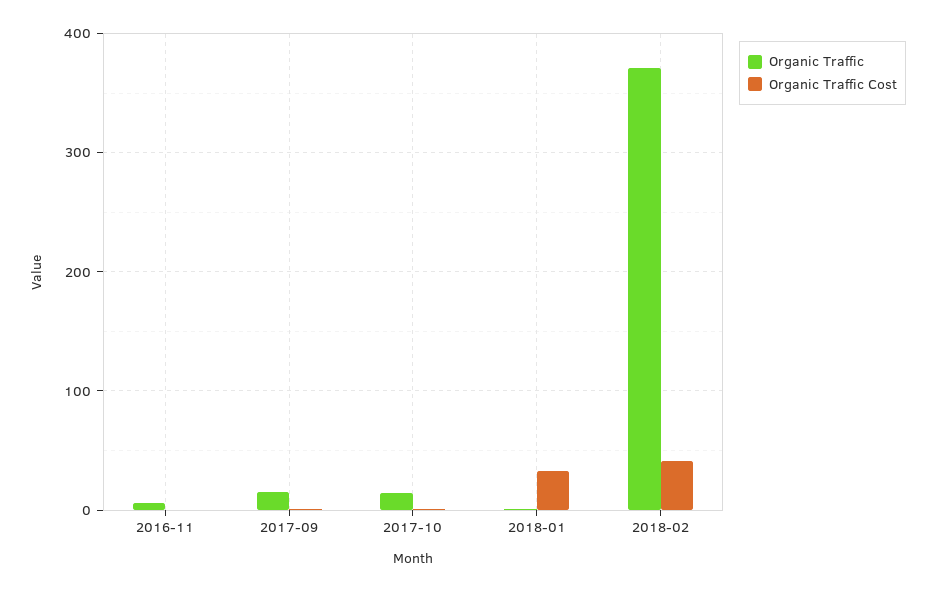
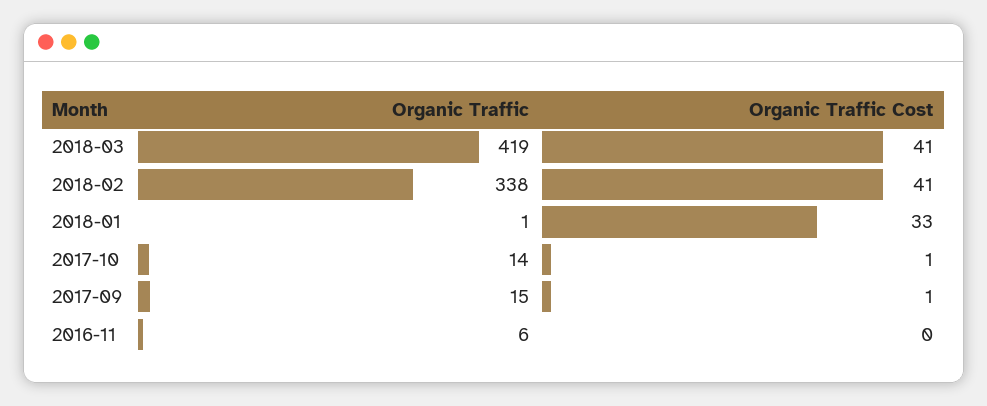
Organic Traffic, 2018-02: 370 -> 338
Organic Traffic, 2018-03: none -> 419
Organic Traffic Cost, 2018-03: none -> 41

